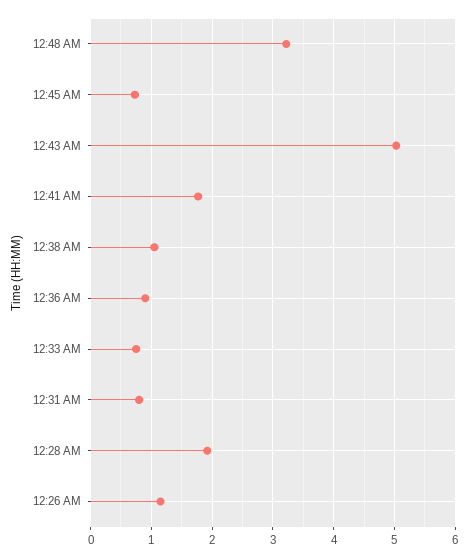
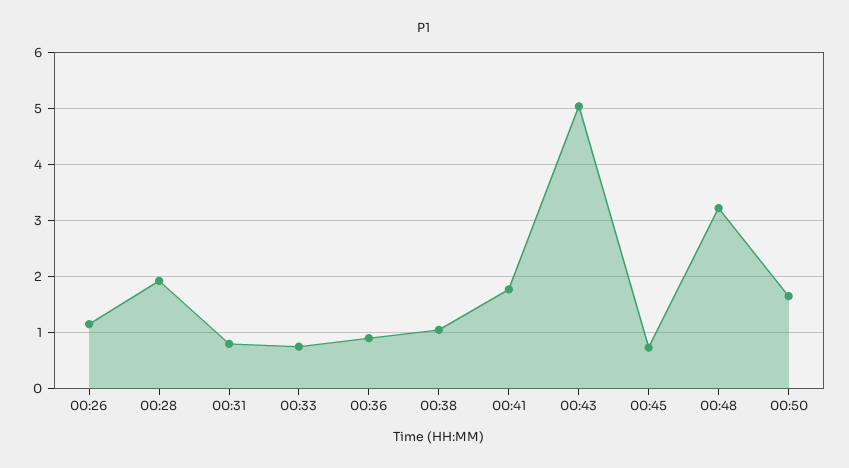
00:50: none -> 1.6

